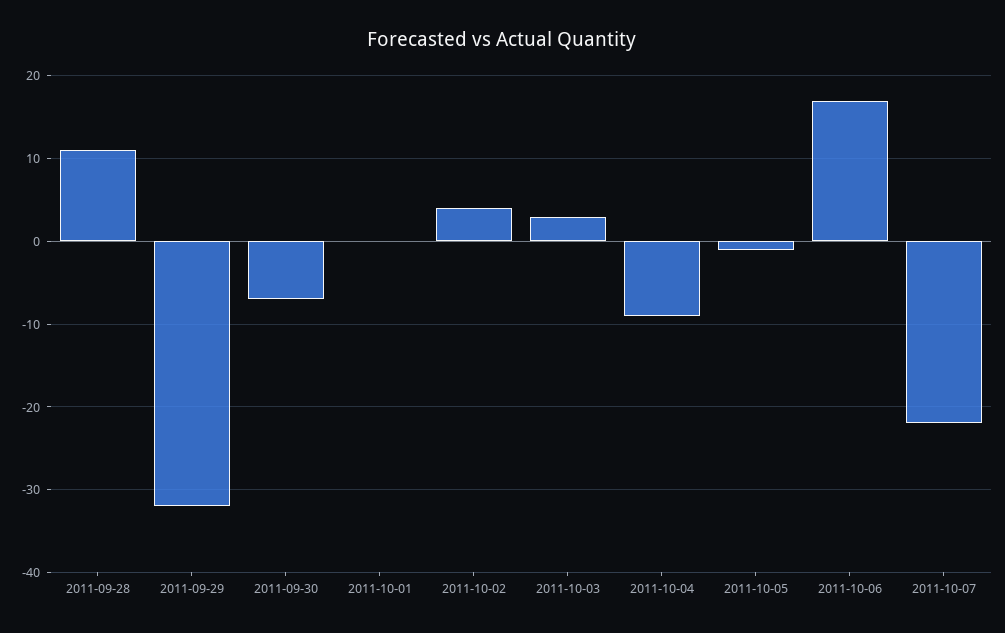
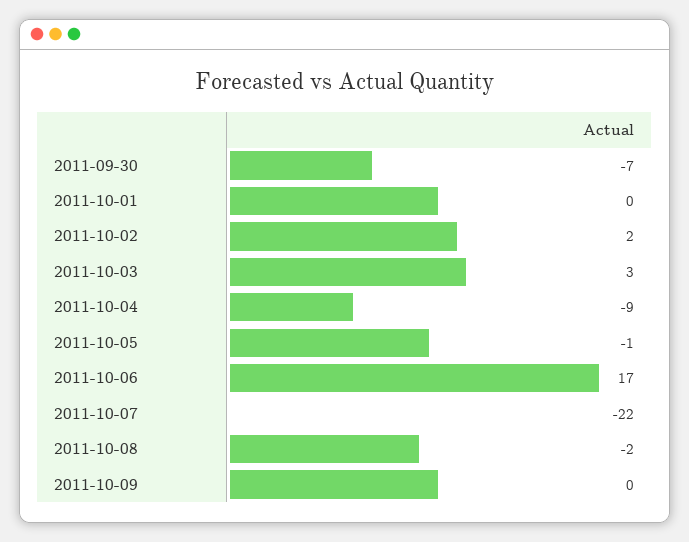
2011-09-28: 11 -> none
2011-09-29: -32 -> none
2011-10-02: 4 -> 2
2011-10-08: none -> -2
2011-10-09: none -> 0

